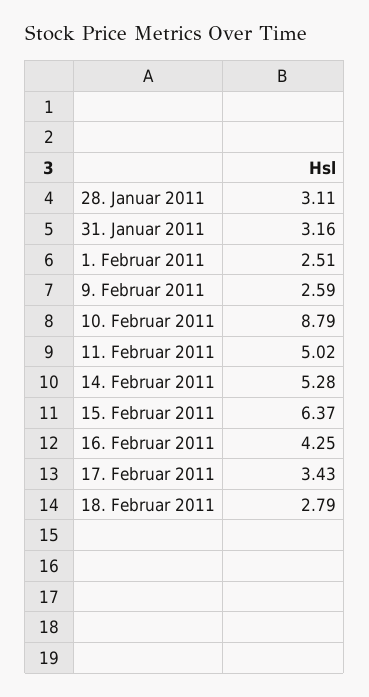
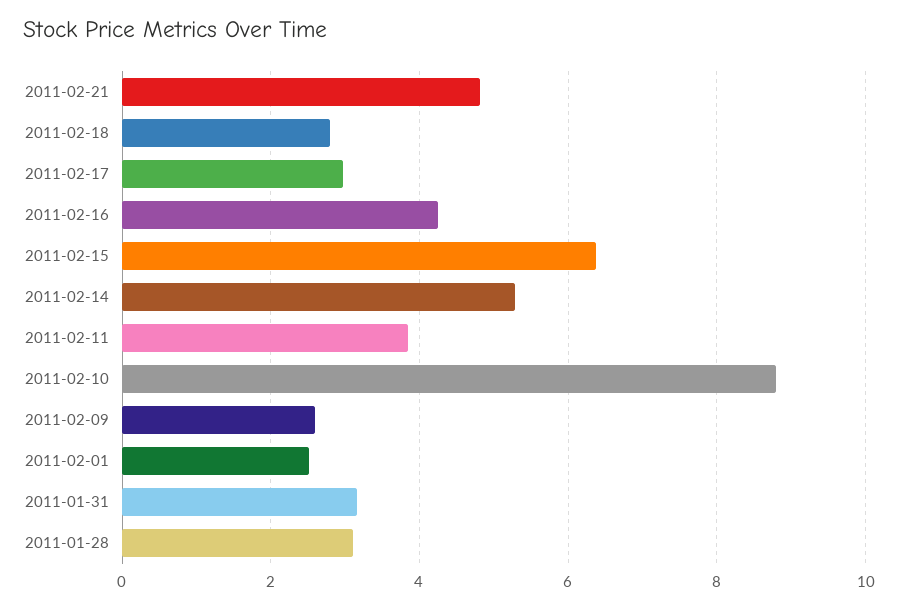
11. Februar 2011: 5.02 -> 3.8
17. Februar 2011: 3.43 -> 3
2011-02-21: none -> 4.8

